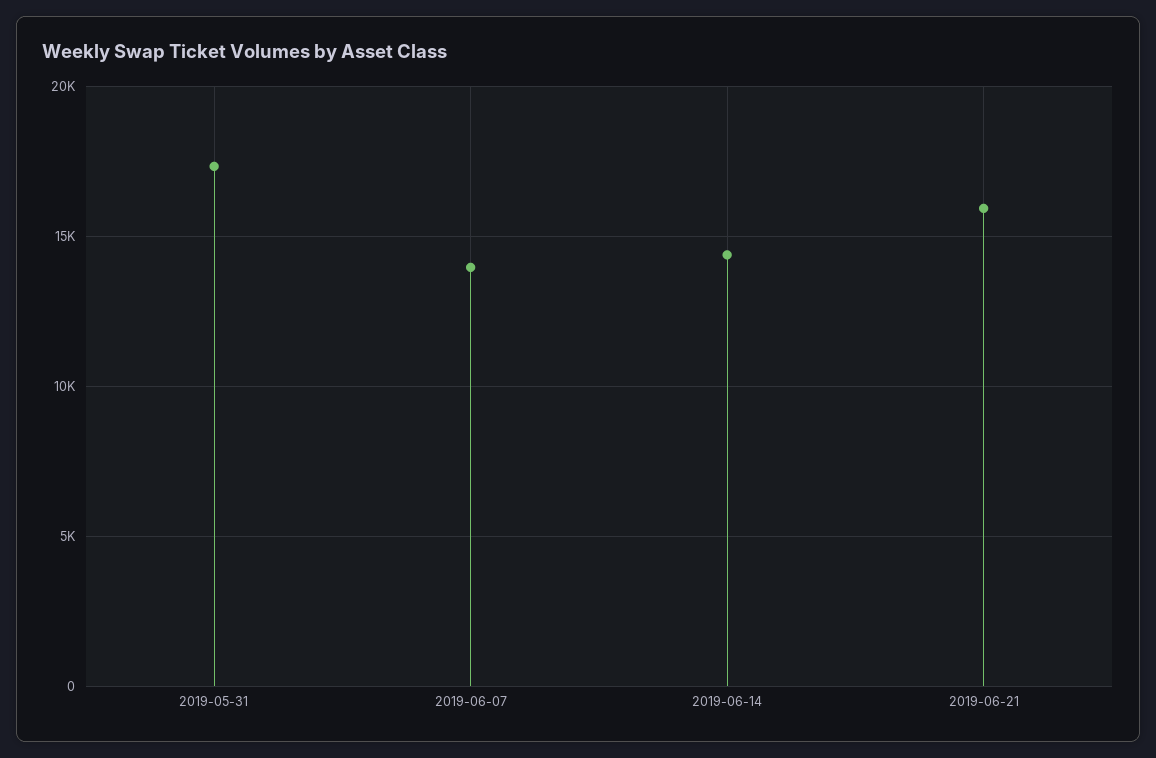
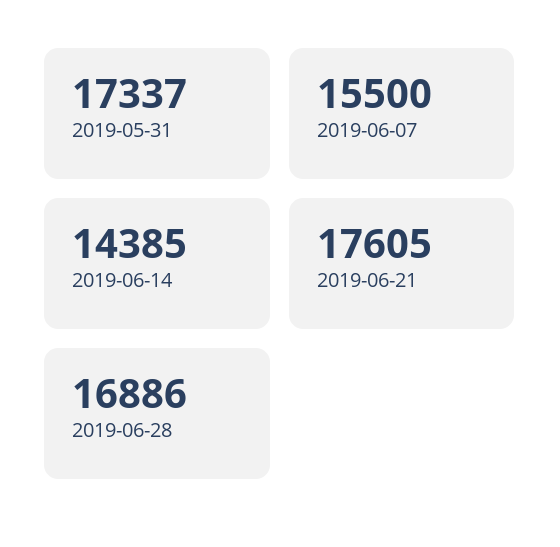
2019-06-07: 14000 -> 15500
2019-06-21: 16000 -> 17605
2019-06-28: none -> 16886

